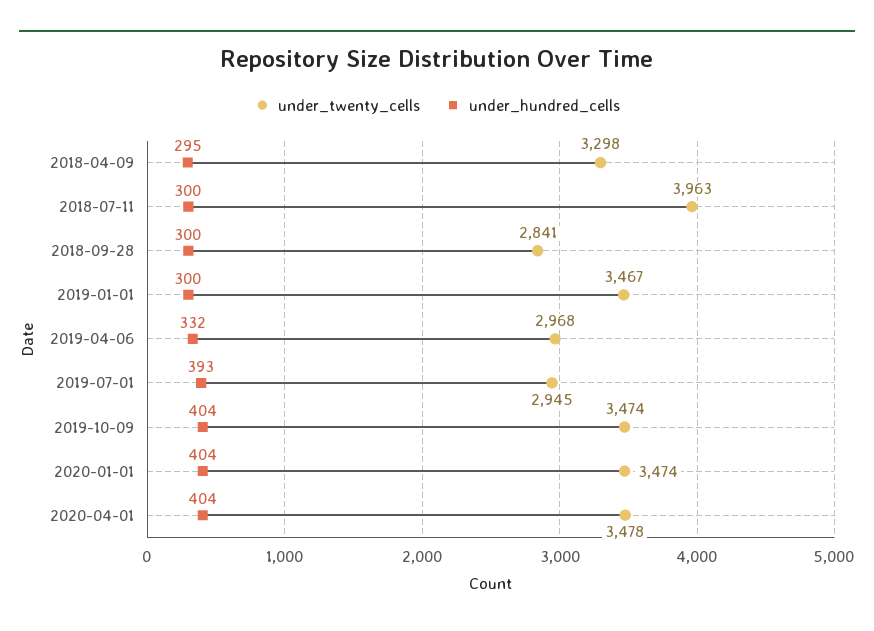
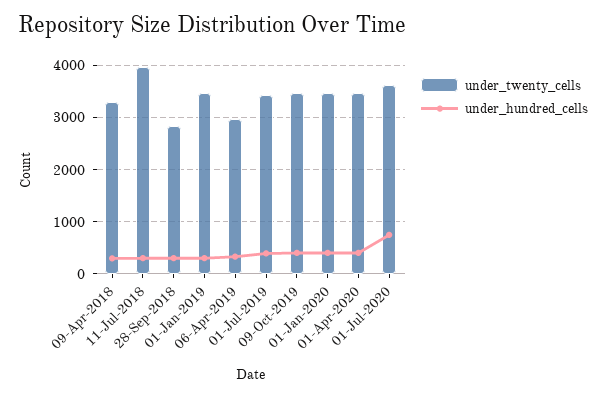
under_twenty_cells, 2019-07-01: 2945 -> 3400
under_twenty_cells, 01-Jul-2020: none -> 3600
under_hundred_cells, 01-Jul-2020: none -> 800

